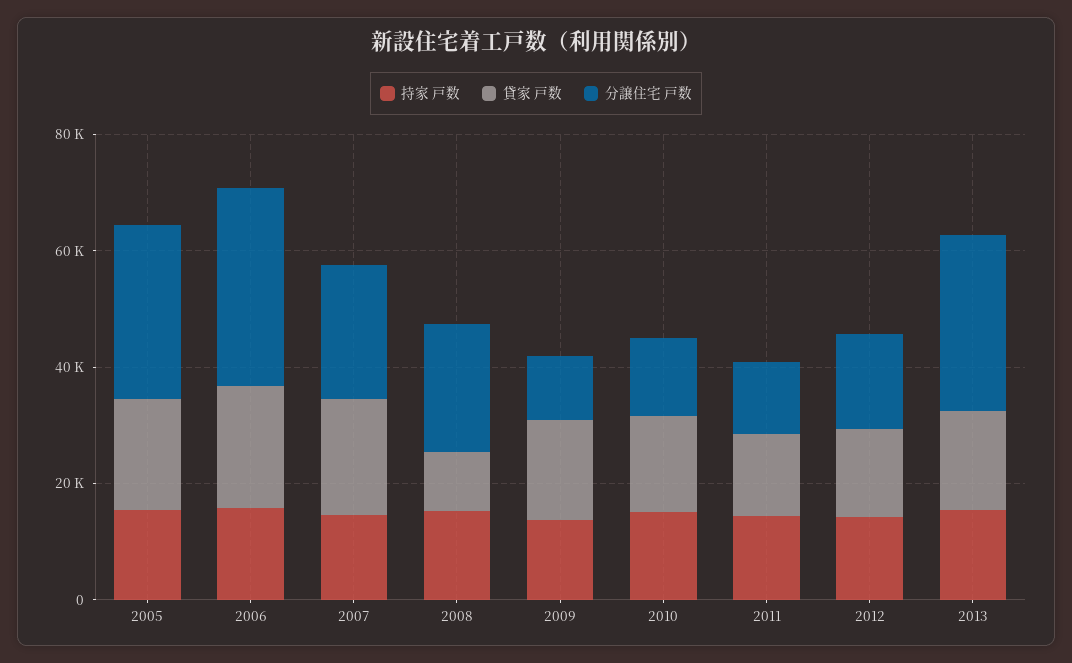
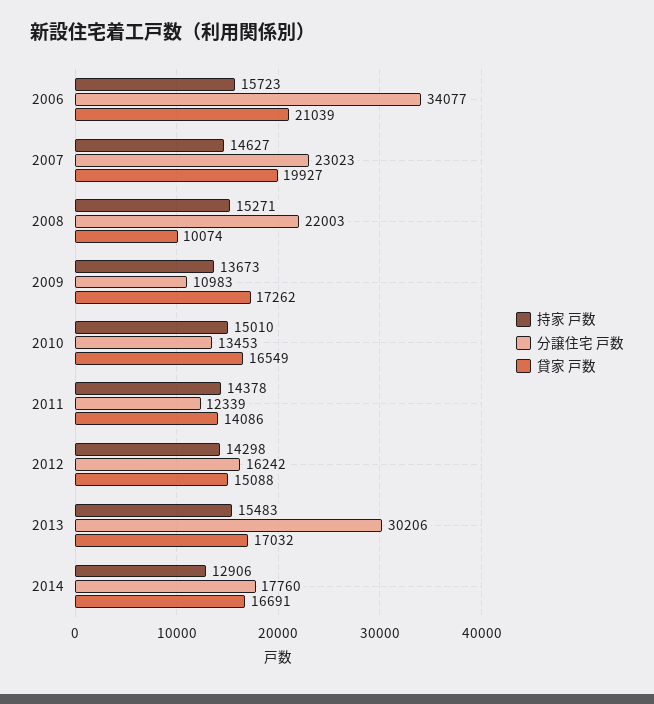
持家 戸数, 2005: 15000 -> none
貸家 戸数, 2005: 20000 -> none
分譲住宅 戸数, 2005: 30000 -> none
持家 戸数, 2014: none -> 12906
分譲住宅 戸数, 2014: none -> 17760
貸家 戸数, 2014: none -> 16691

